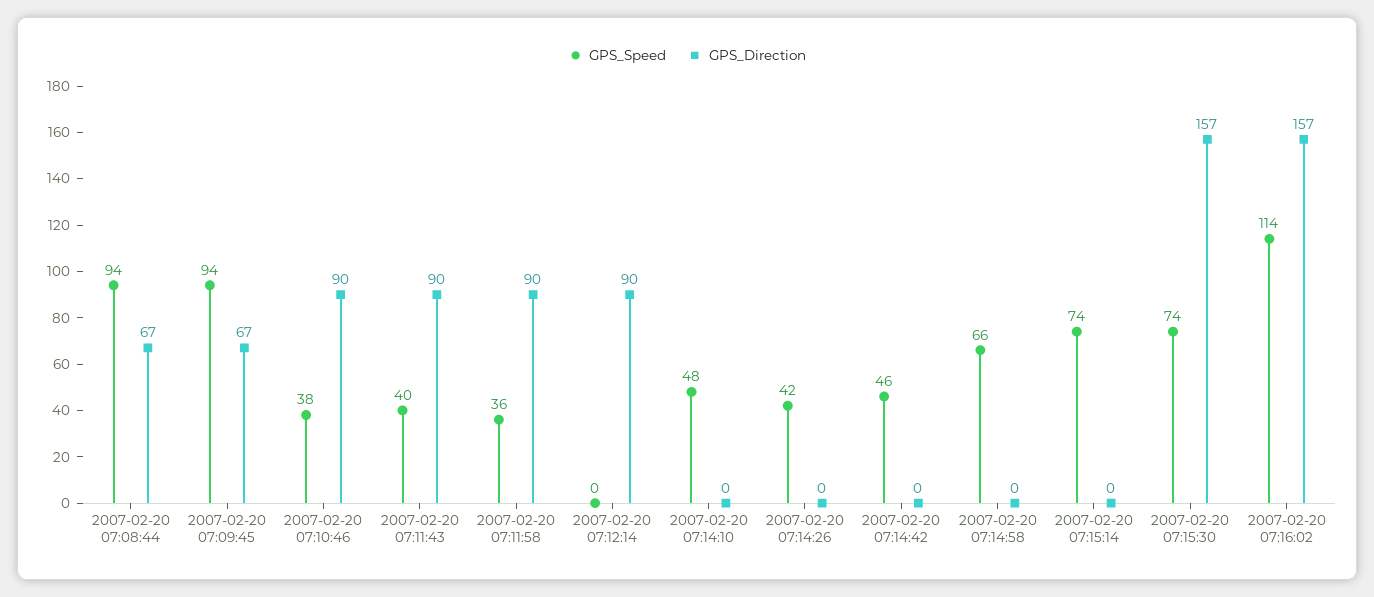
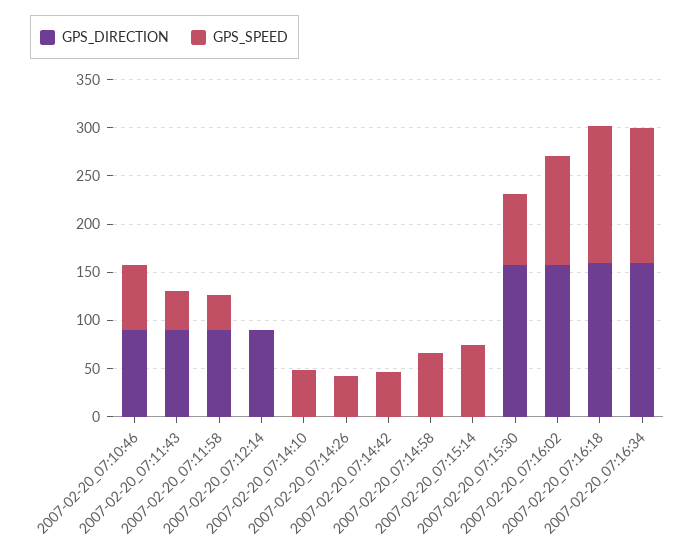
GPS_Speed, 2007-02-20 07:08:44: 94 -> none
GPS_Direction, 2007-02-20 07:08:44: 67 -> none
GPS_Speed, 2007-02-20 07:09:45: 94 -> none
GPS_Direction, 2007-02-20 07:09:45: 67 -> none
GPS_Speed, 2007-02-20 07:10:46: 38 -> 70
GPS_Direction, 2007-02-20_07:16:18: none -> 160
GPS_Speed, 2007-02-20_07:16:18: none -> 140
GPS_Direction, 2007-02-20_07:16:34: none -> 160
GPS_Speed, 2007-02-20_07:16:34: none -> 140

